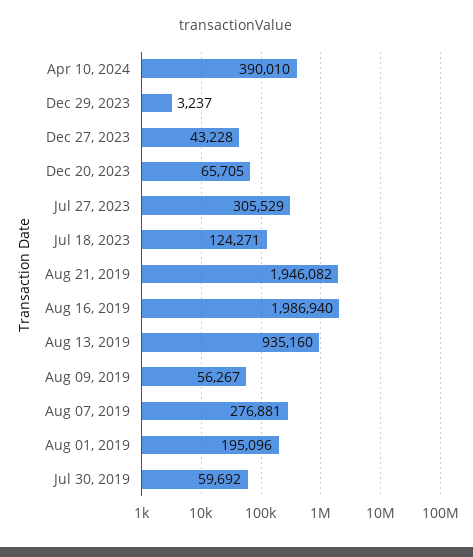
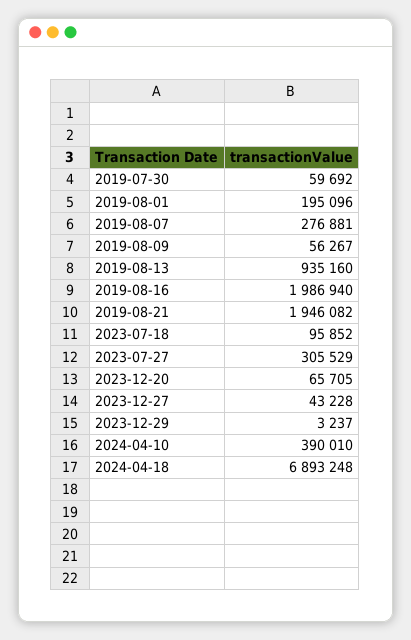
Jul 18, 2023: 124271 -> 95852
2024-04-18: none -> 6893248

